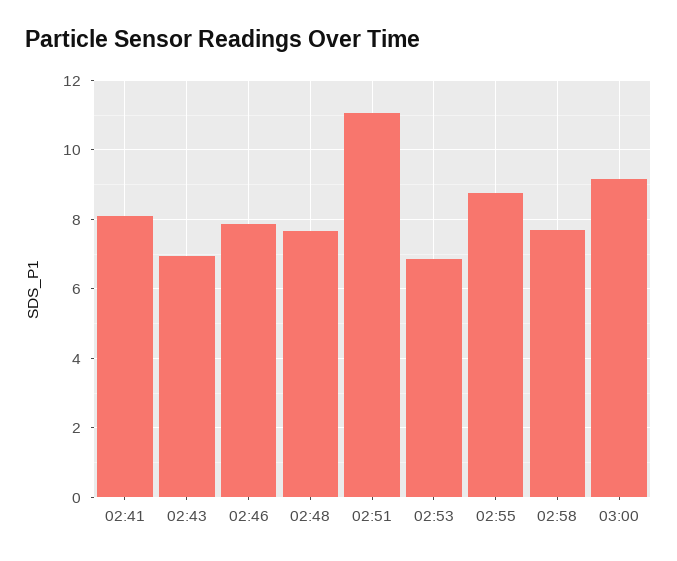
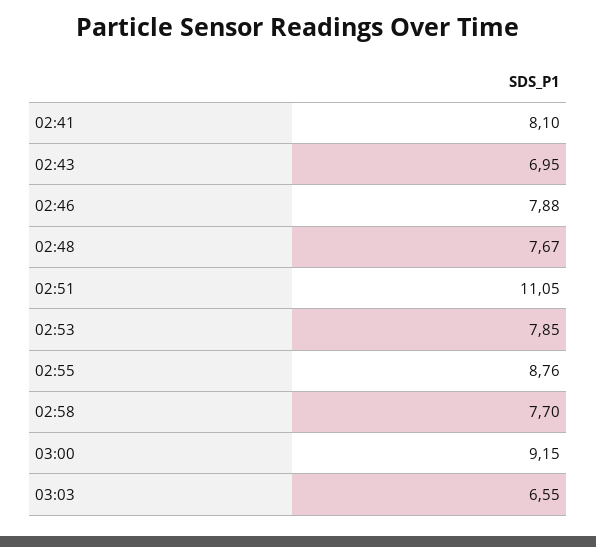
02:53: 6.8 -> 7.85
03:03: none -> 6.55

